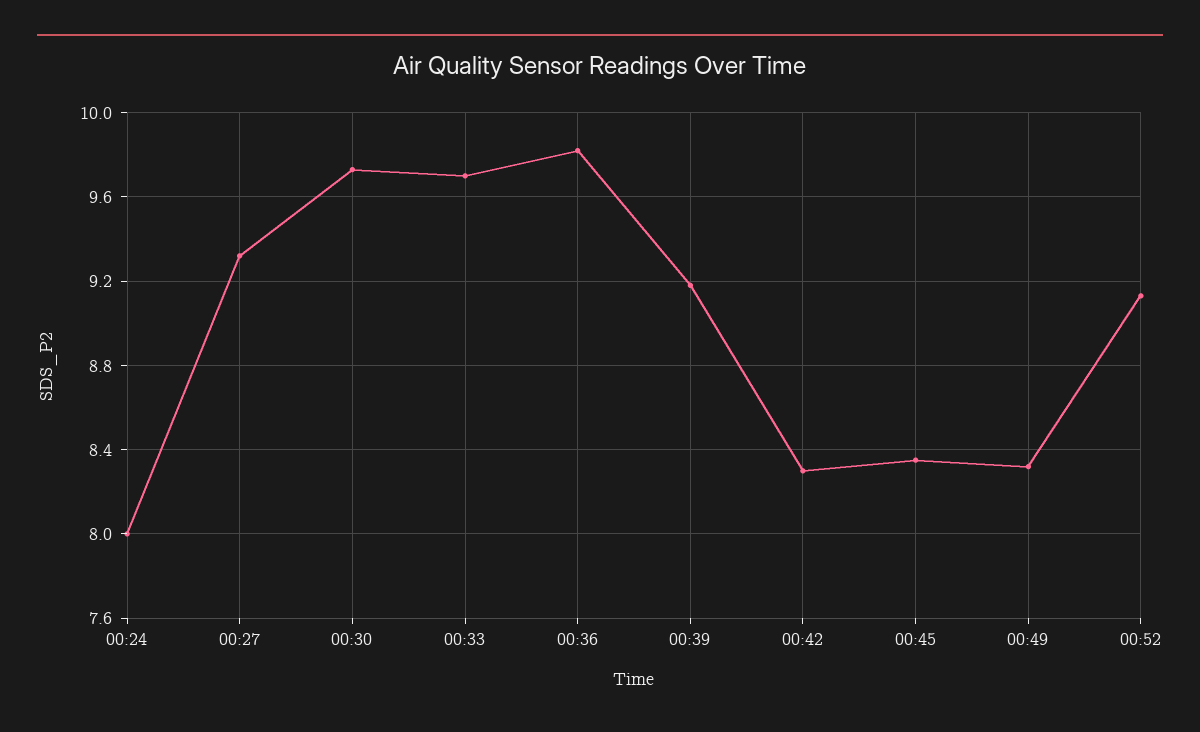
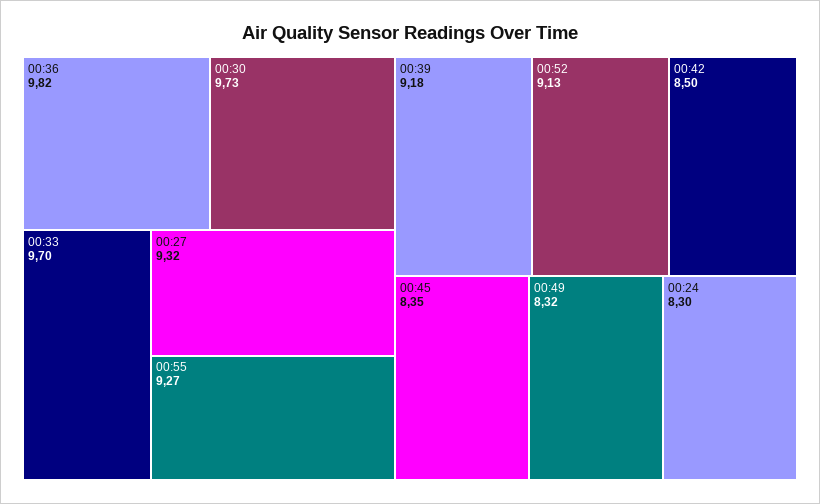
00:24: 8 -> 8.3
00:42: 8.3 -> 8.5
00:55: none -> 9.27

